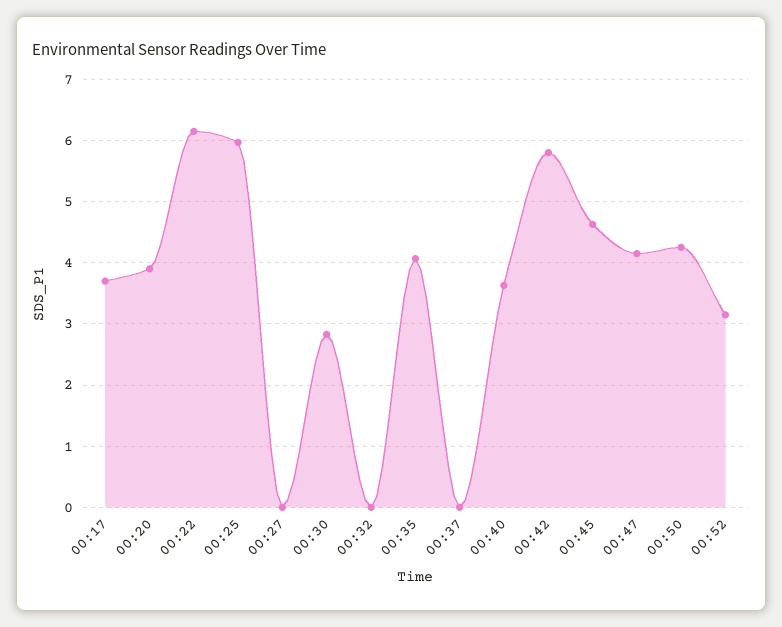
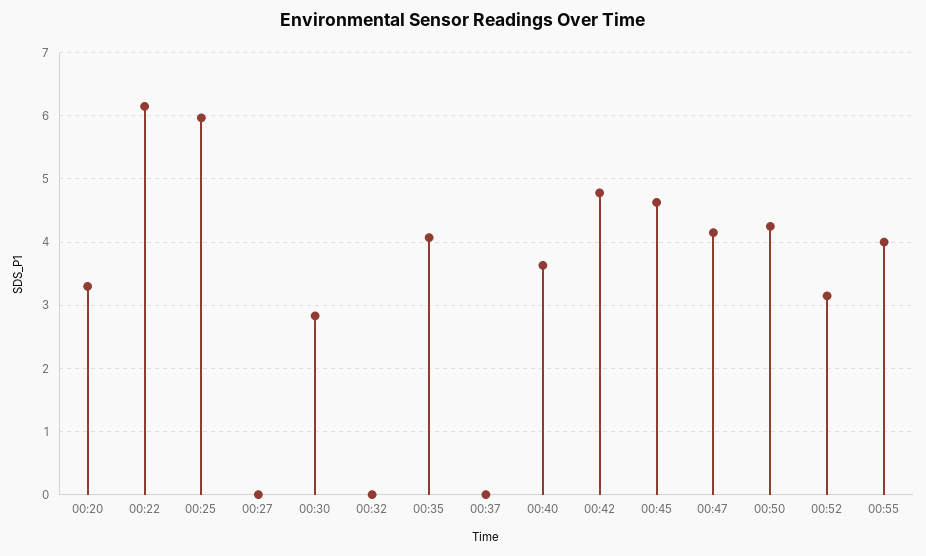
00:17: 3.7 -> none
00:20: 3.9 -> 3.3
00:42: 5.8 -> 4.8
00:55: none -> 4

